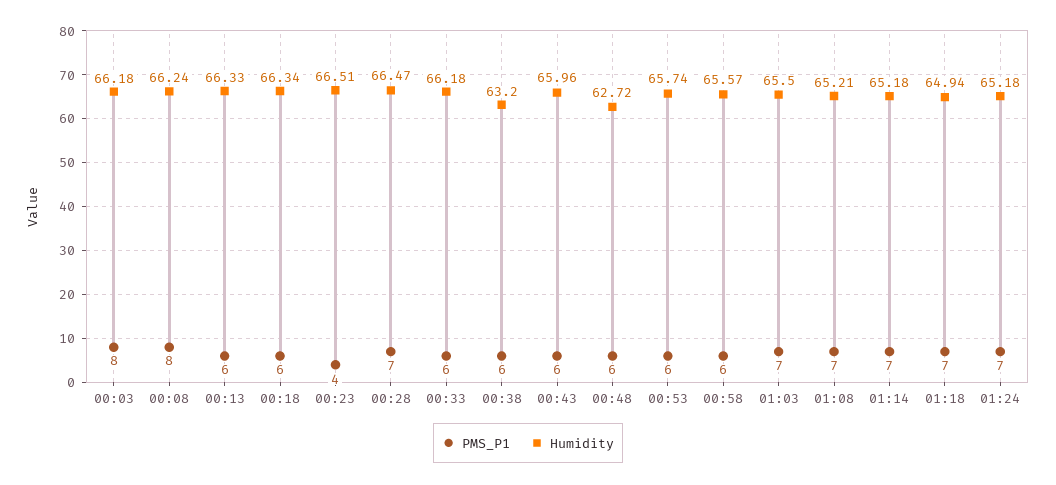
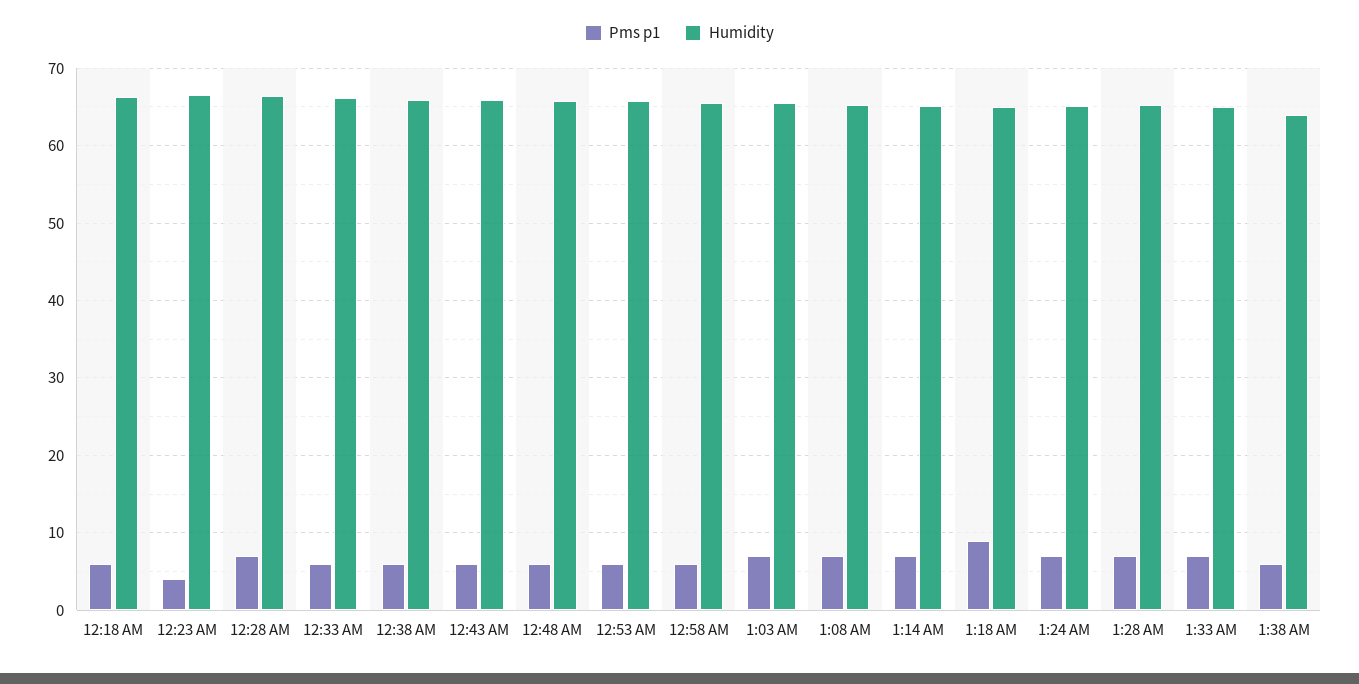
PMS_P1, 00:03: 8 -> none
Humidity, 00:03: 66.18 -> none
PMS_P1, 00:08: 8 -> none
Humidity, 00:08: 66.24 -> none
PMS_P1, 00:13: 6 -> none
Humidity, 00:13: 66.33 -> none
Humidity, 00:38: 63.2 -> 66
Humidity, 00:48: 62.72 -> 66
PMS_P1, 01:18: 7 -> 9
PMS_P1, 1:28 AM: none -> 7
Humidity, 1:28 AM: none -> 65
PMS_P1, 1:33 AM: none -> 7
Humidity, 1:33 AM: none -> 65
PMS_P1, 1:38 AM: none -> 6
Humidity, 1:38 AM: none -> 64

